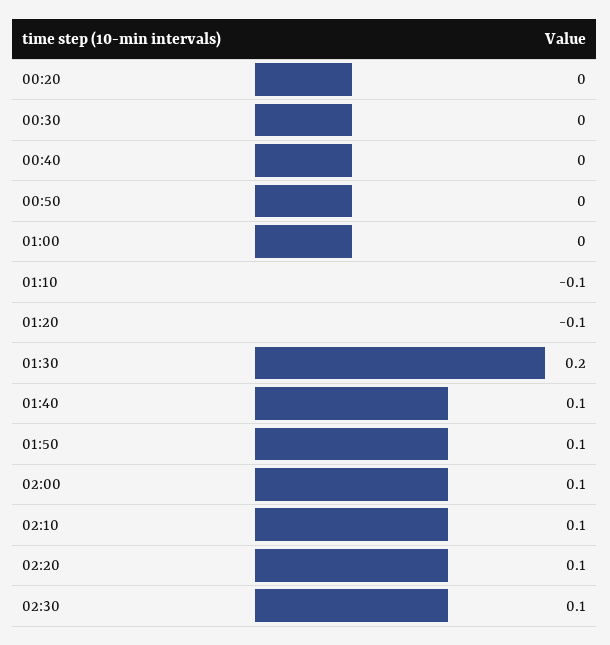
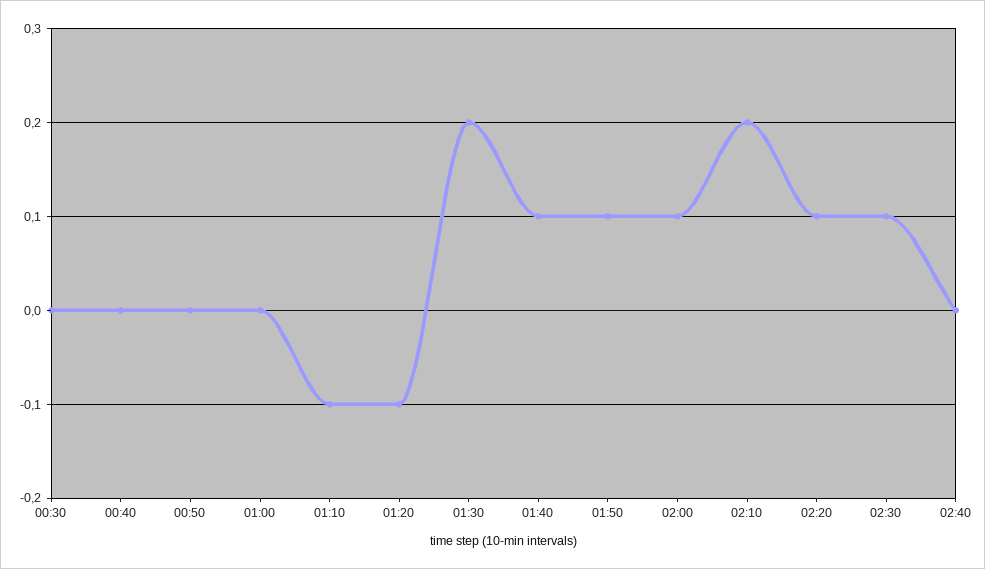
00:20: 0 -> none
02:10: 0.1 -> 0.2
02:40: none -> 0

